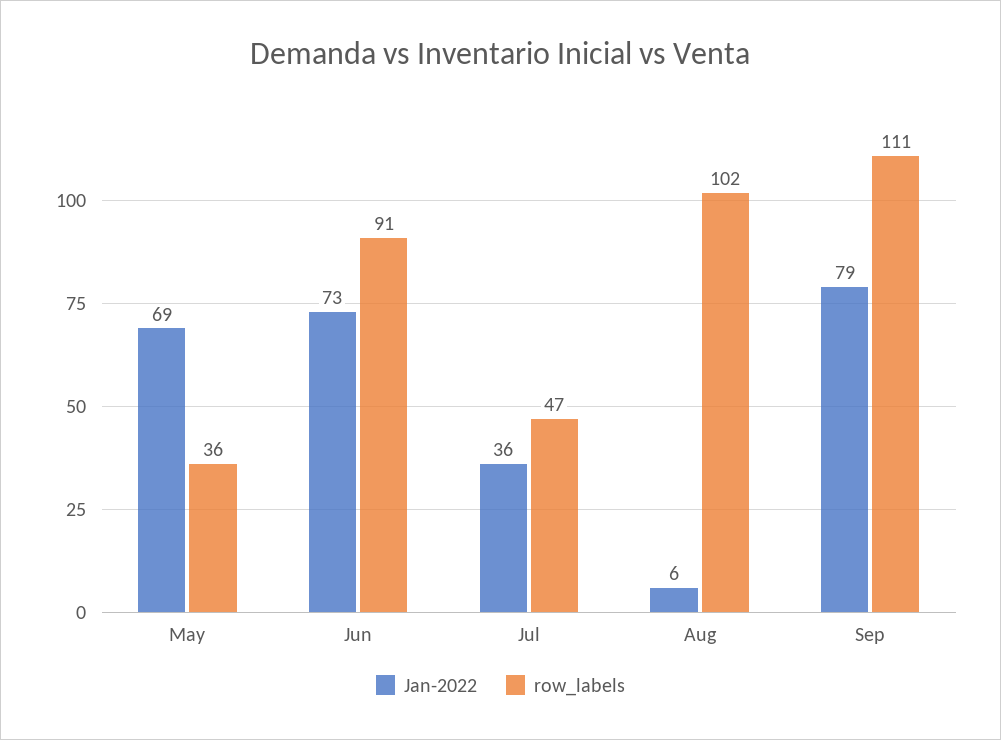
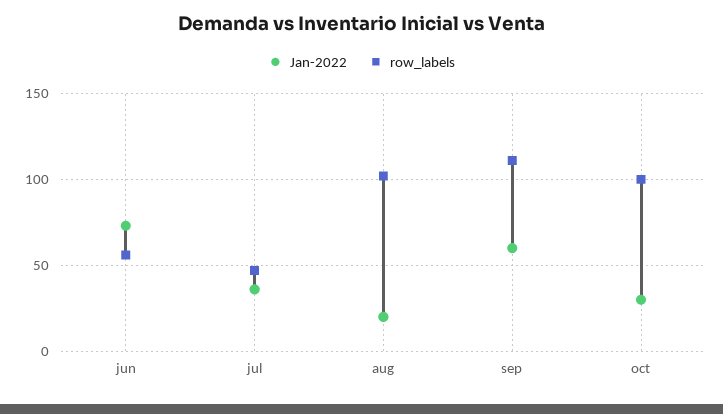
Jan-2022, May: 69 -> none
row_labels, May: 36 -> none
row_labels, Jun: 91 -> 55
Jan-2022, Aug: 6 -> 20
Jan-2022, Sep: 79 -> 60
Jan-2022, oct: none -> 30
row_labels, oct: none -> 100

